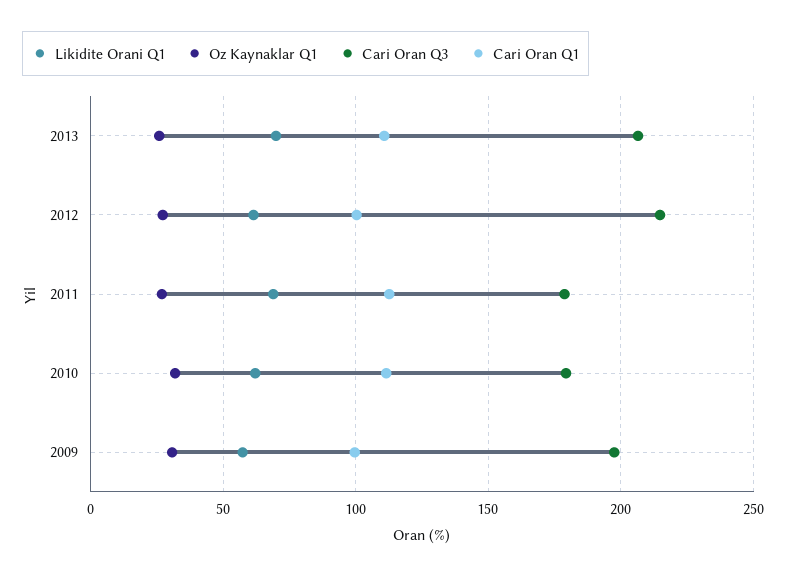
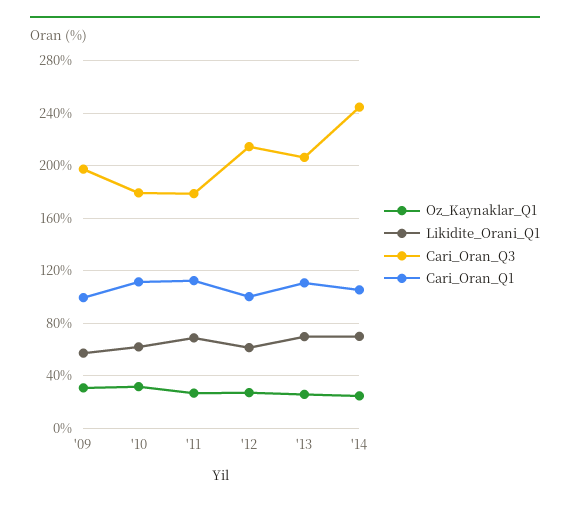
Oz Kaynaklar Q1, '14: none -> 25
Likidite Orani Q1, '14: none -> 70
Cari Oran Q3, '14: none -> 245
Cari Oran Q1, '14: none -> 105

